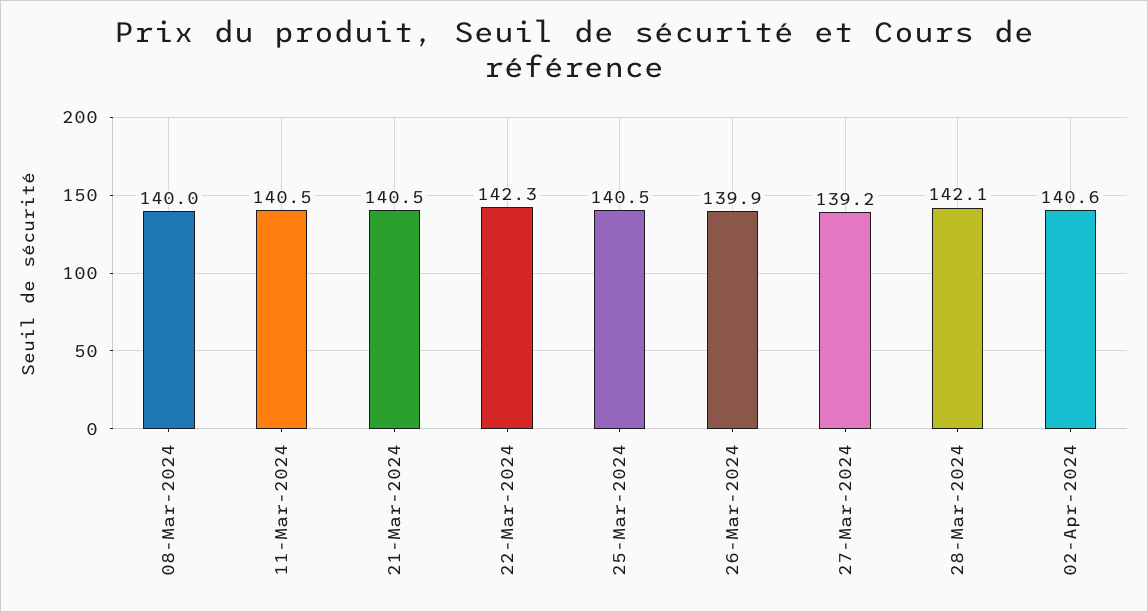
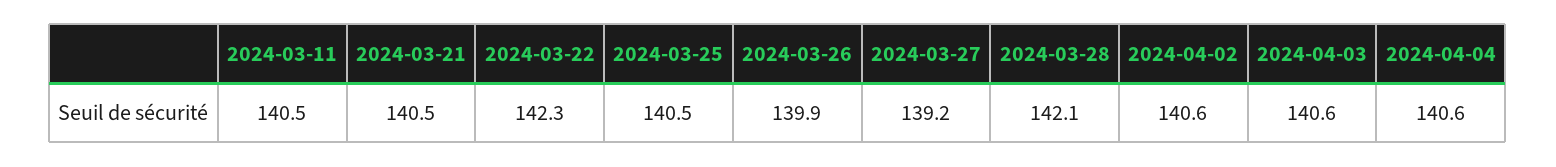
08-Mar-2024: 140 -> none
2024-04-03: none -> 140.6
2024-04-04: none -> 140.6

